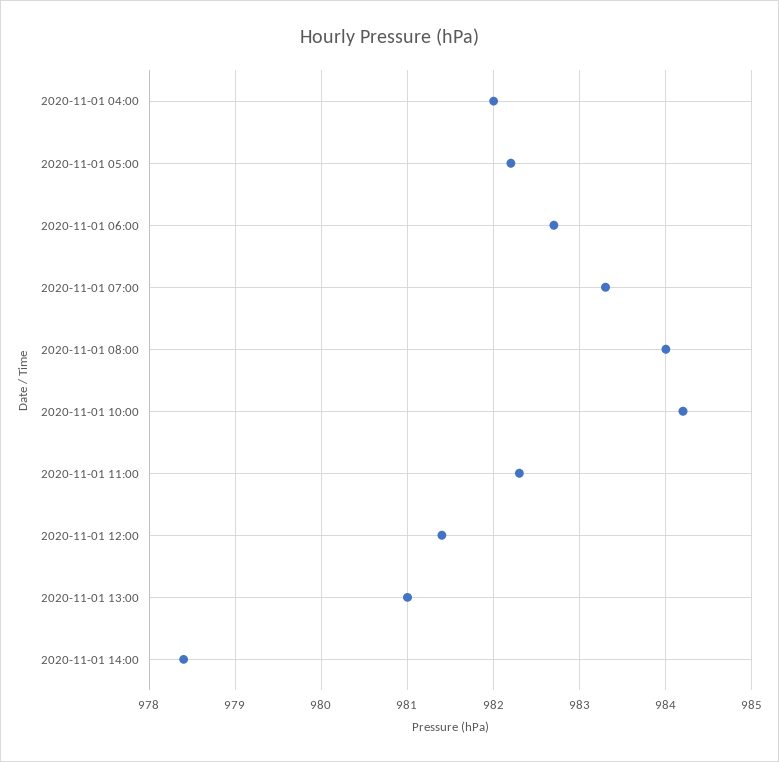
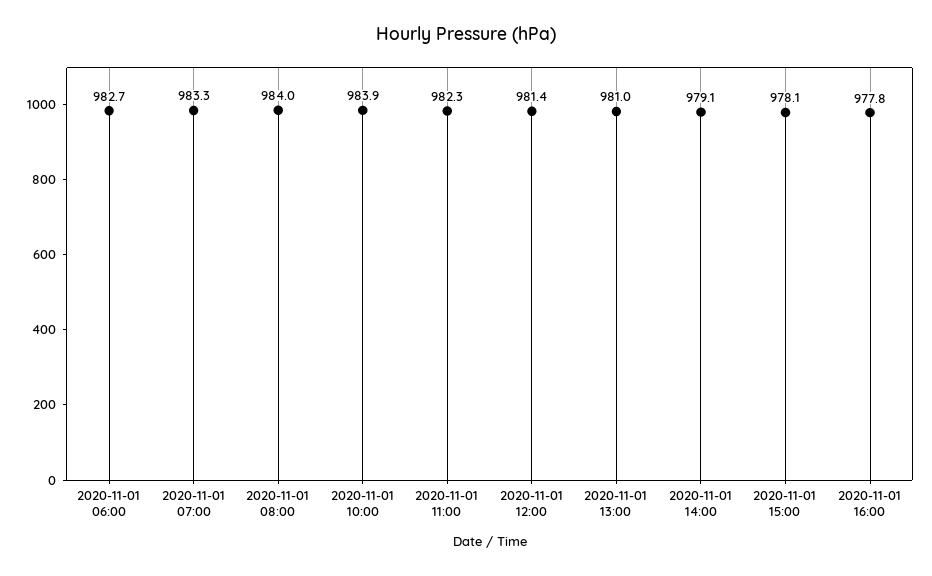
2020-11-01 04:00: 982 -> none
2020-11-01 05:00: 982.2 -> none
2020-11-01 10:00: 984.2 -> 983.9
2020-11-01 14:00: 978.4 -> 979.1
2020-11-01 15:00: none -> 978.1
2020-11-01 16:00: none -> 977.8

